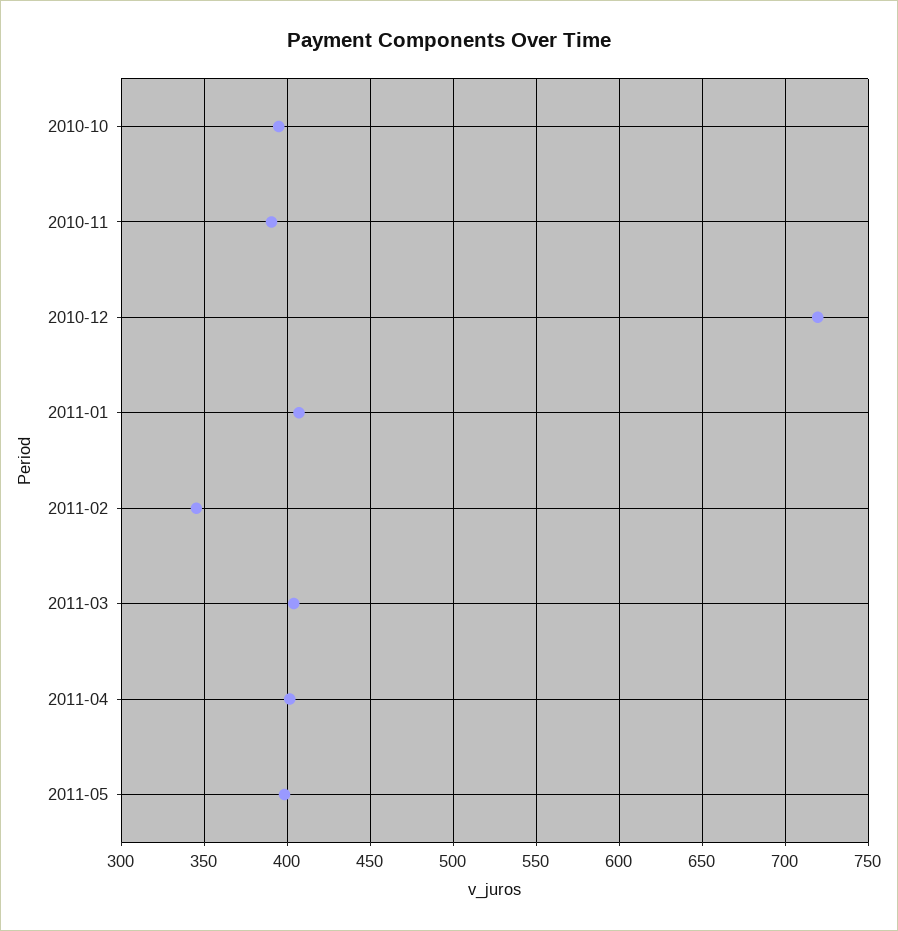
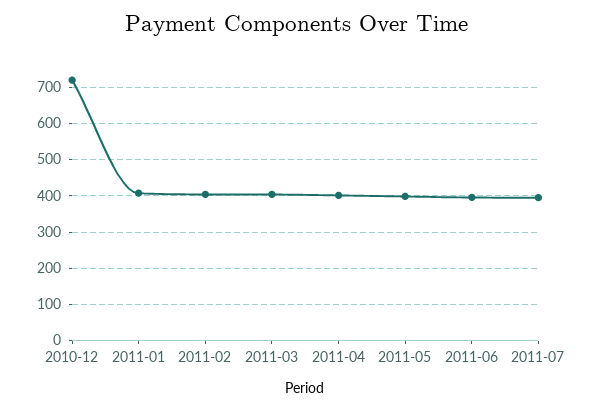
2010-10: 395 -> none
2010-11: 390 -> none
2011-02: 345 -> 400
2011-06: none -> 400
2011-07: none -> 400

